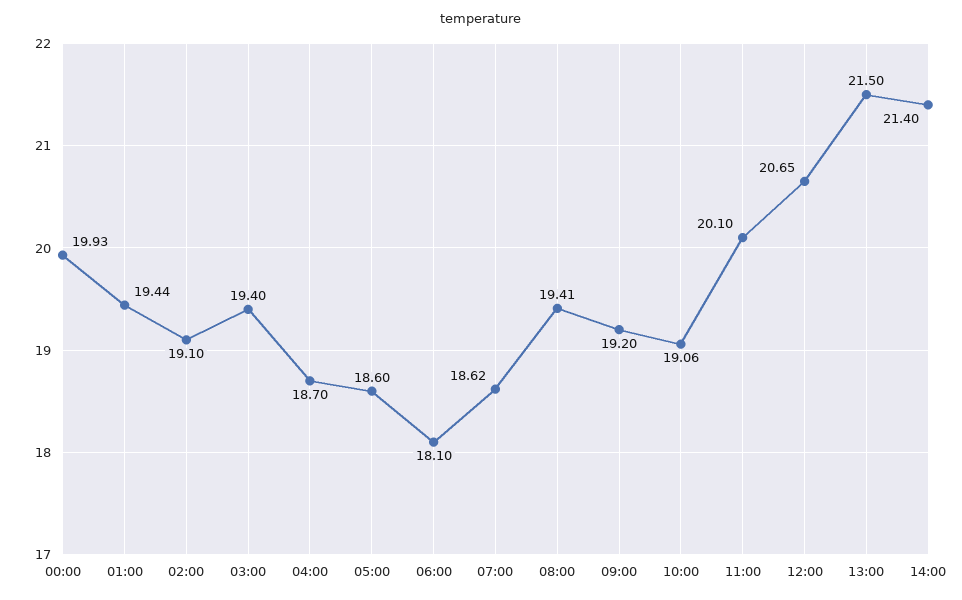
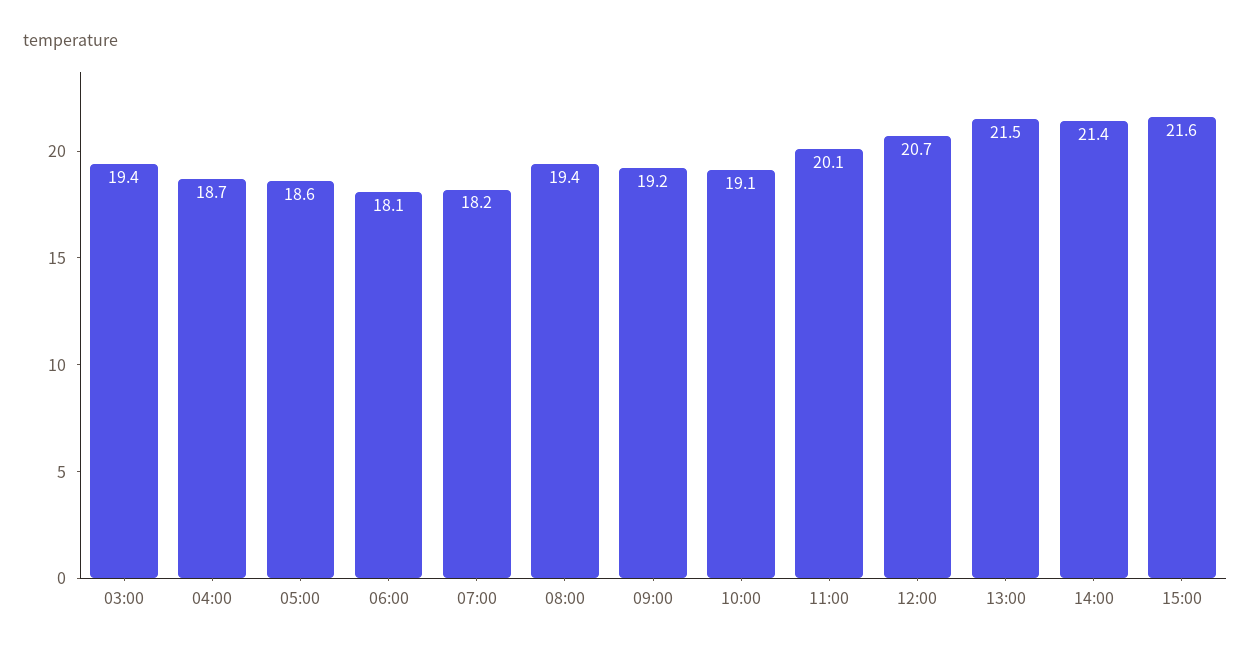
00:00: 19.93 -> none
01:00: 19.44 -> none
02:00: 19.1 -> none
07:00: 18.62 -> 18.2
15:00: none -> 21.6

